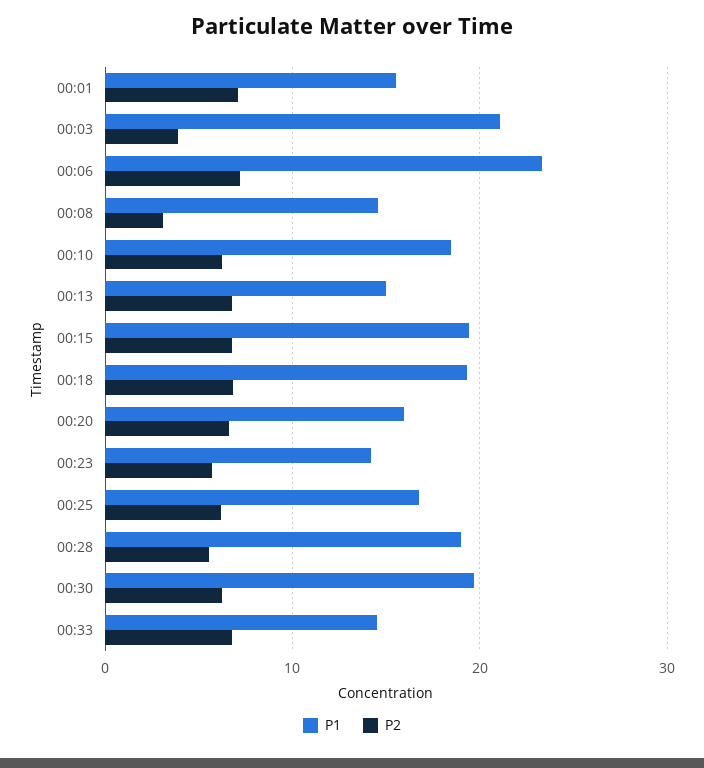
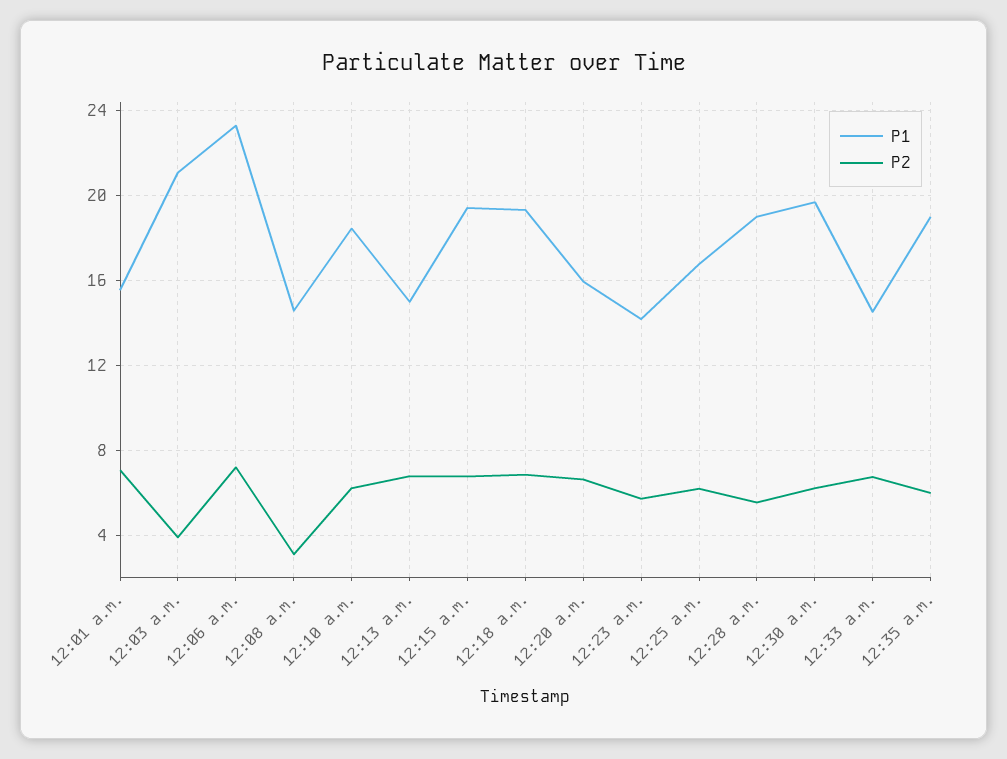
P1, 12:35 a.m.: none -> 19
P2, 12:35 a.m.: none -> 6

